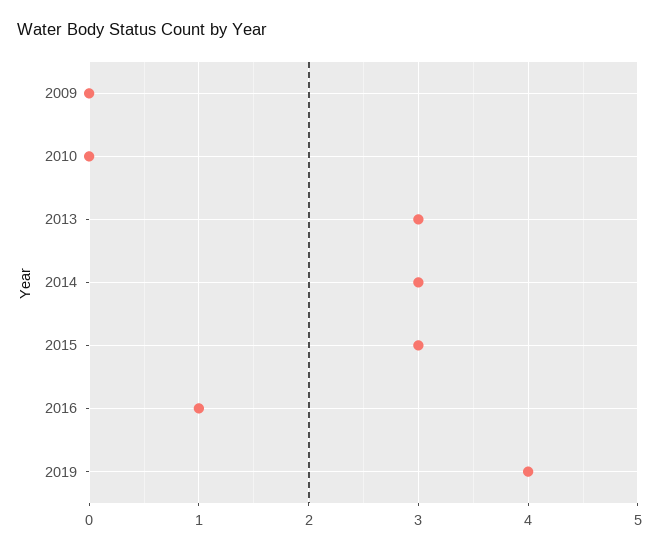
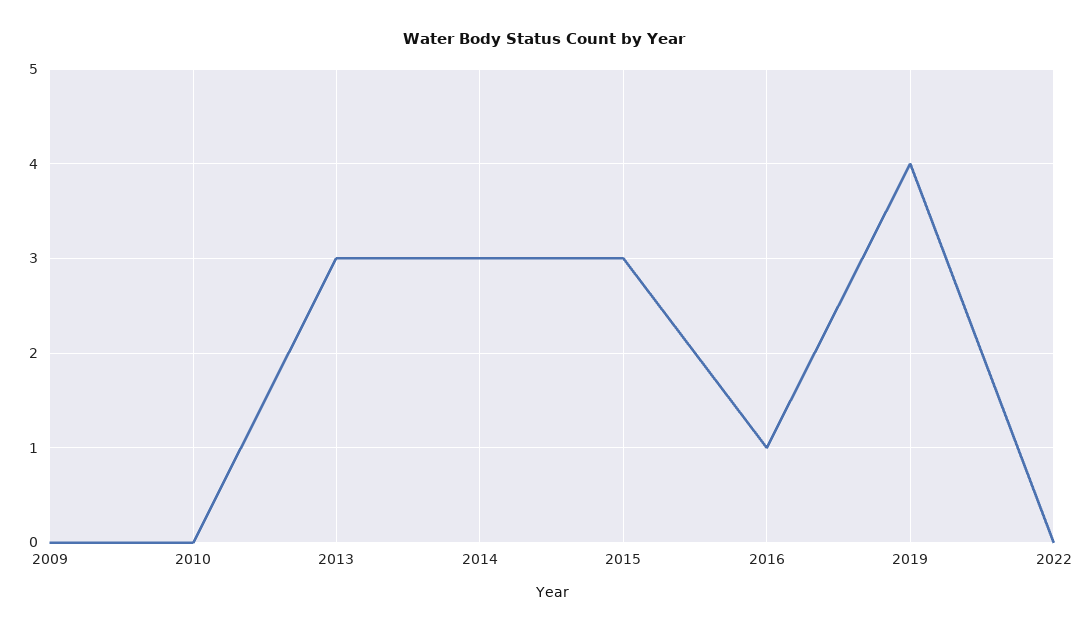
2022: none -> 0

